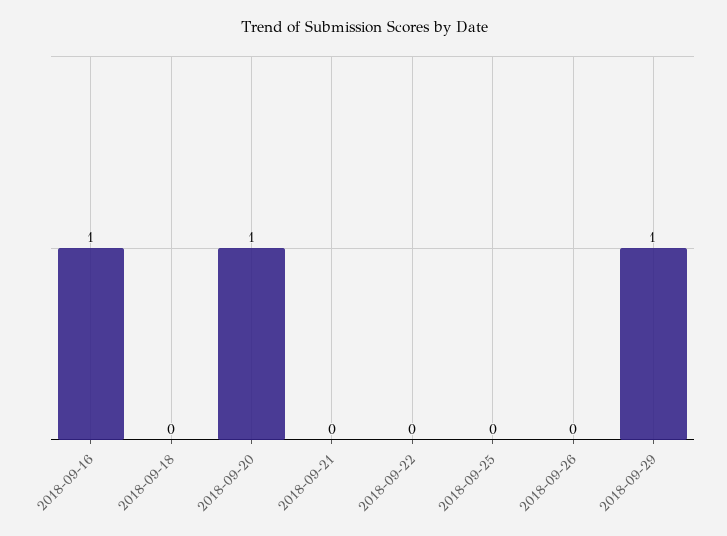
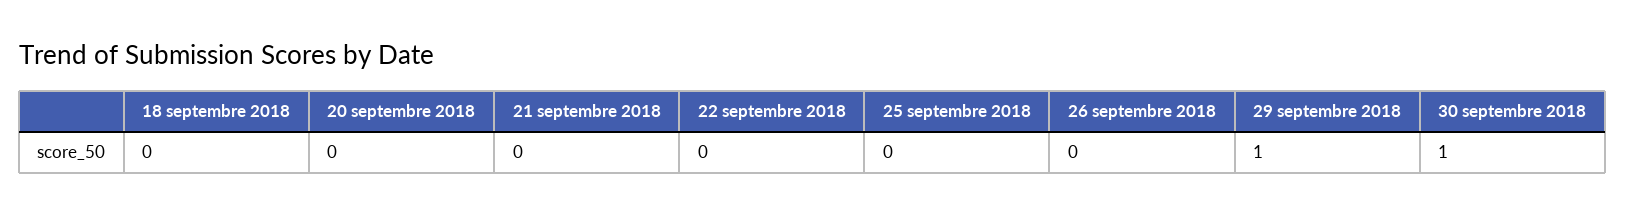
2018-09-16: 1 -> none
2018-09-20: 1 -> 0
30 septembre 2018: none -> 1

